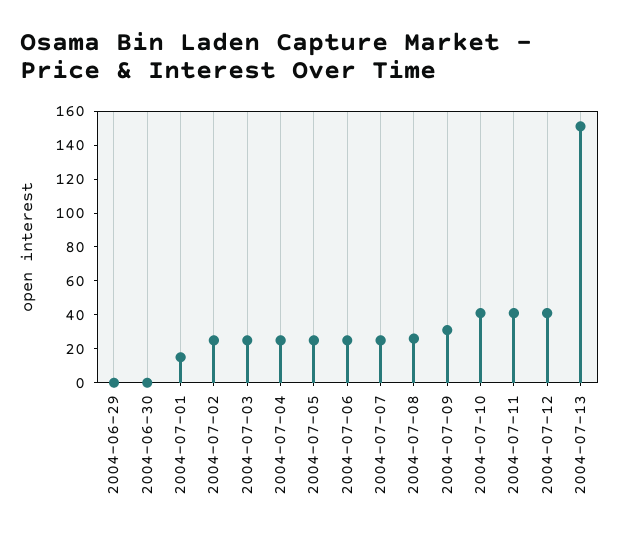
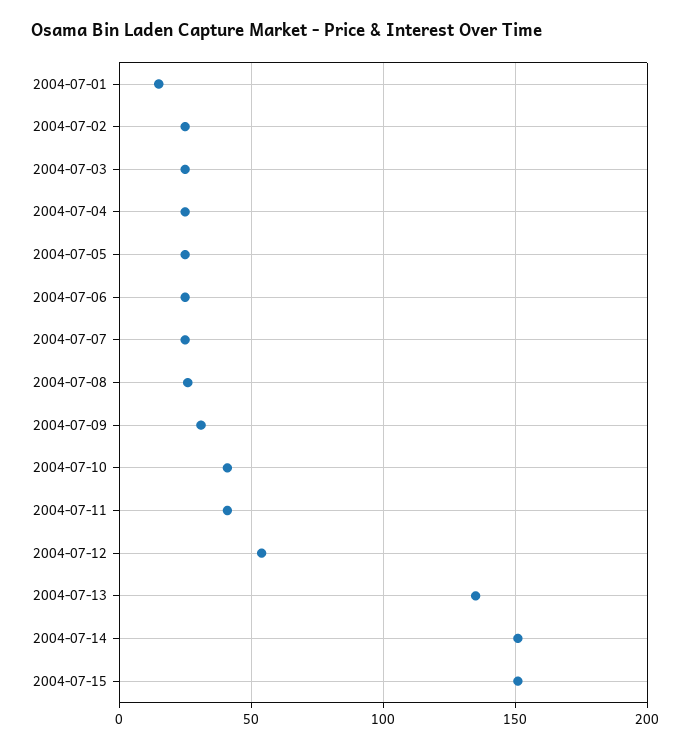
2004-06-29: 0 -> none
2004-06-30: 0 -> none
2004-07-12: 40 -> 55
2004-07-13: 150 -> 135
2004-07-14: none -> 150
2004-07-15: none -> 150

